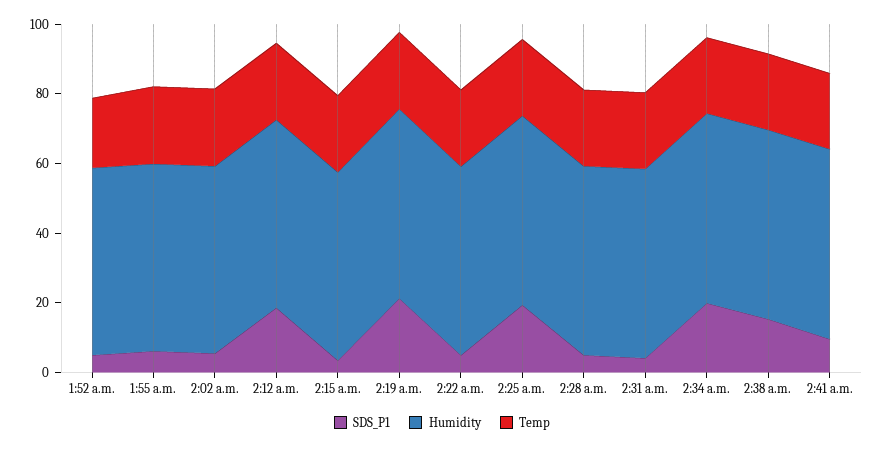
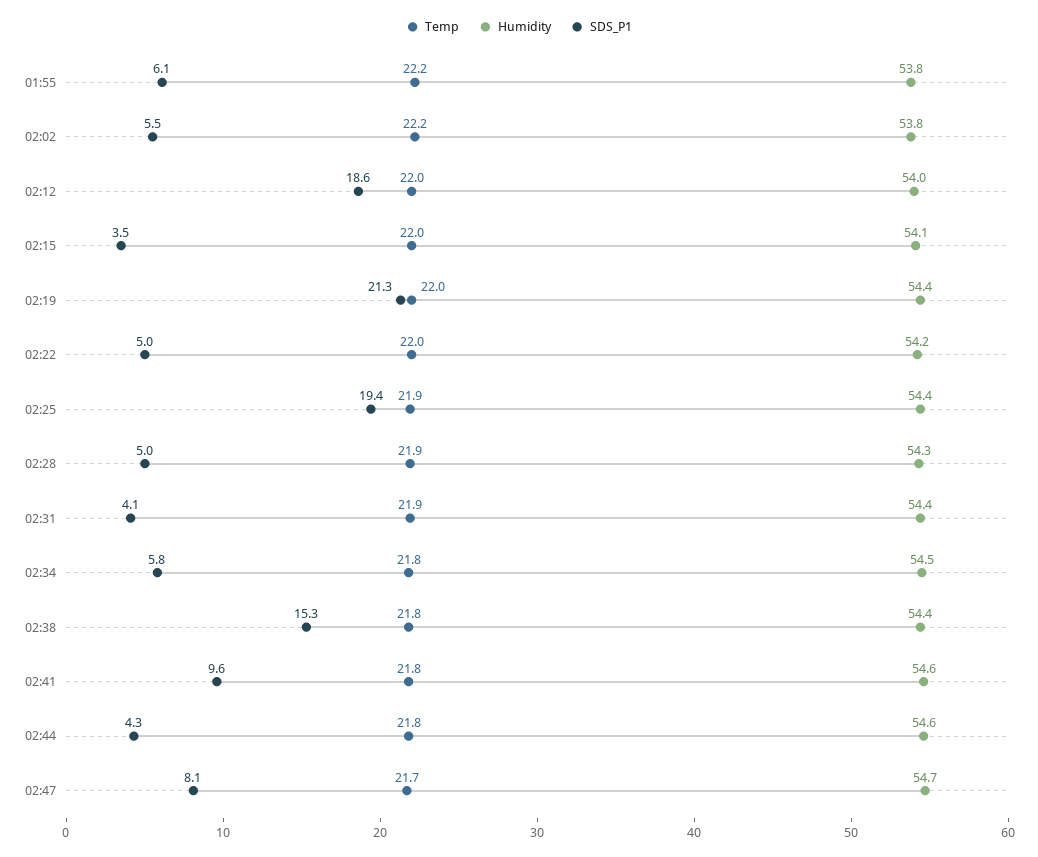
SDS_P1, 1:52 a.m.: 5 -> none
Humidity, 1:52 a.m.: 55 -> none
Temp, 1:52 a.m.: 20 -> none
SDS_P1, 2:34 a.m.: 20 -> 5.8
Temp, 02:44: none -> 21.8
Humidity, 02:44: none -> 54.6
SDS_P1, 02:44: none -> 4.3
Temp, 02:47: none -> 21.7
Humidity, 02:47: none -> 54.7
SDS_P1, 02:47: none -> 8.1

